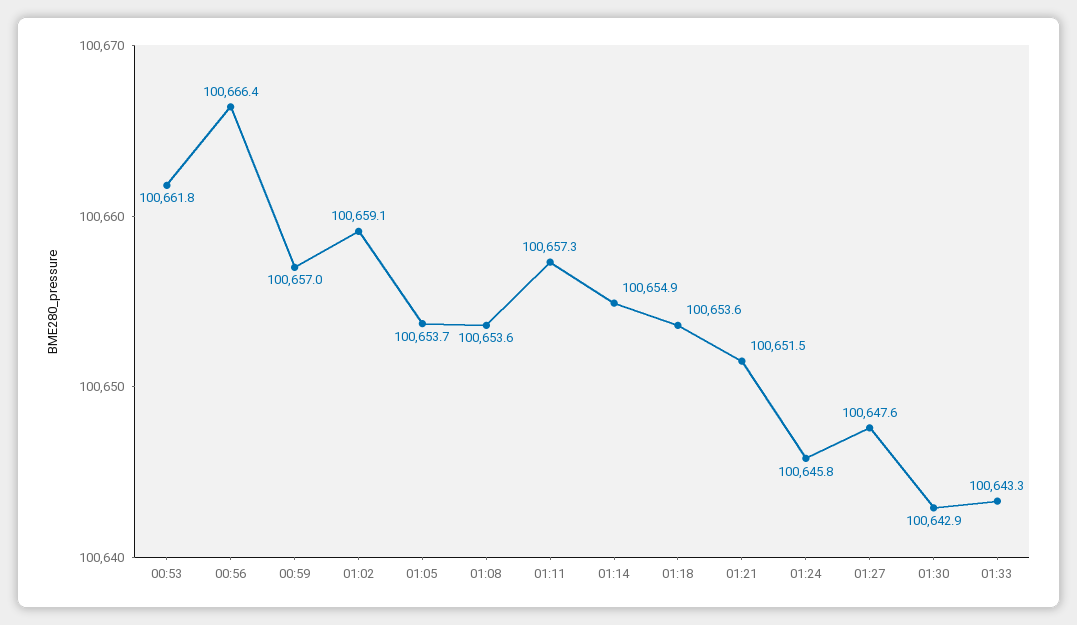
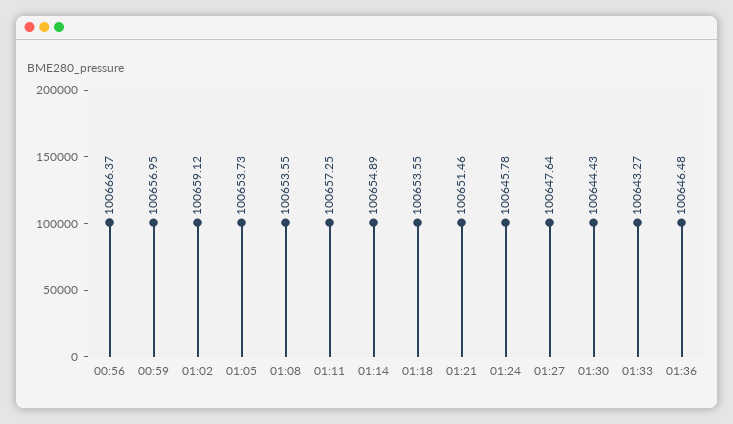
00:53: 100661.8 -> none
01:30: 100642.9 -> 100644.43
01:36: none -> 100646.48

